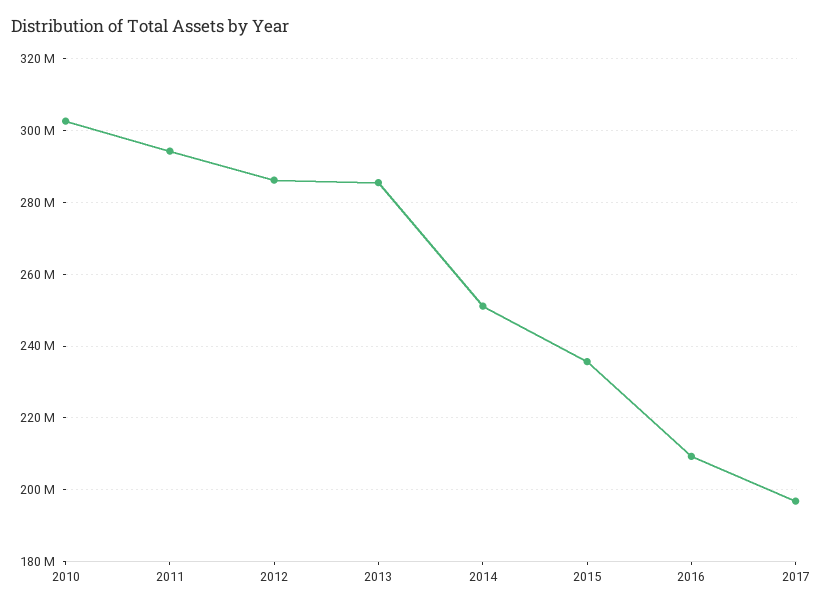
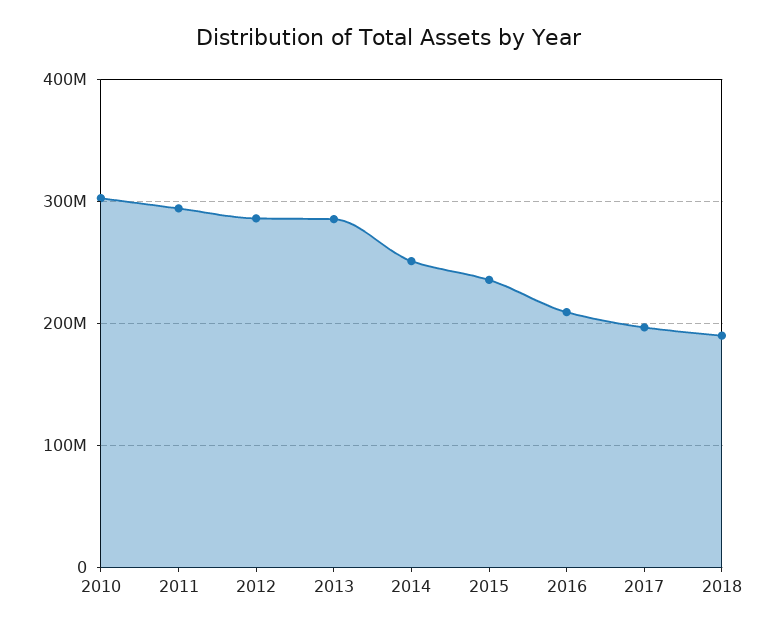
2018: none -> 190000000

